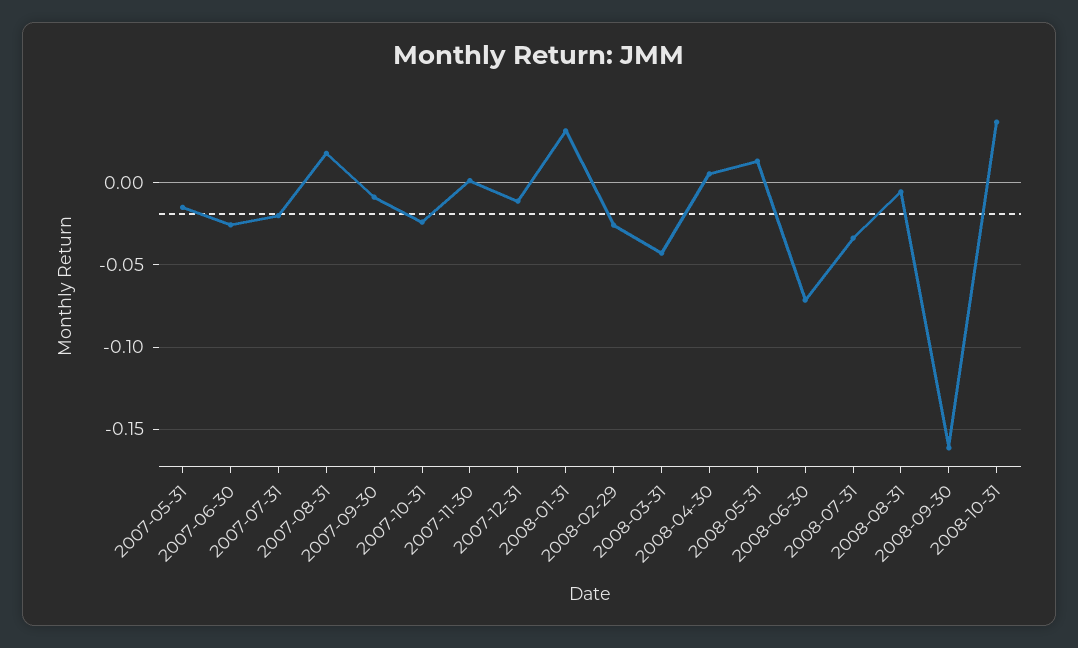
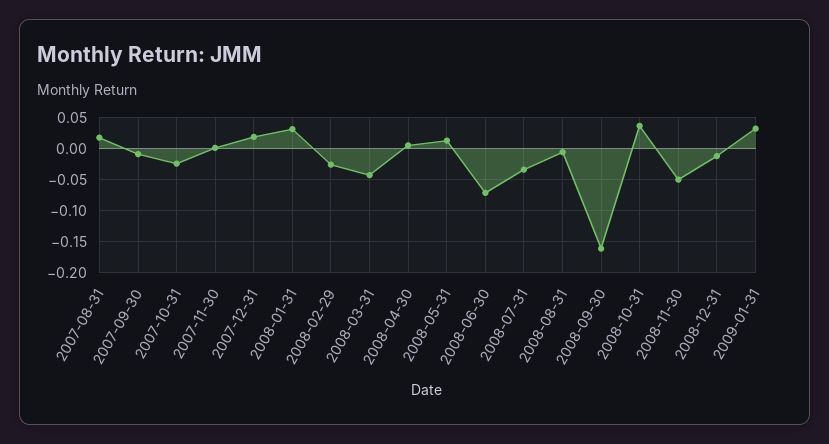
2007-05-31: -0.015 -> none
2007-06-30: -0.025 -> none
2007-07-31: -0.02 -> none
2007-12-31: -0.01 -> 0.02
2008-11-30: none -> -0.05
2008-12-31: none -> -0.01
2009-01-31: none -> 0.03

